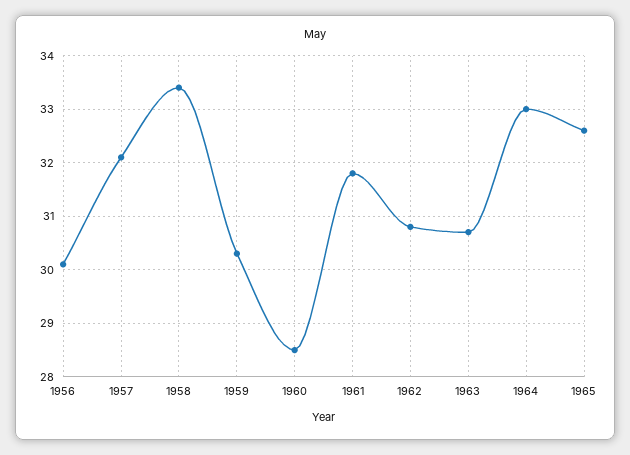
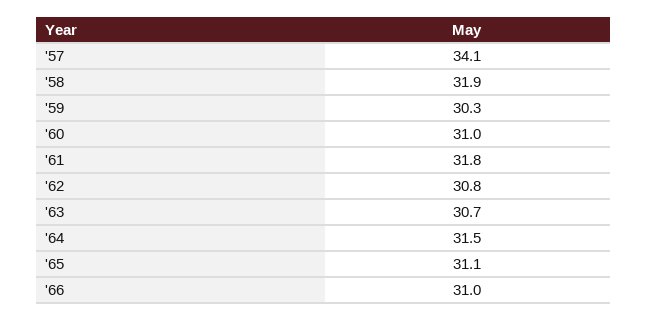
1956: 30 -> none
1957: 32 -> 34.1
1958: 33.5 -> 31.9
1960: 28.5 -> 31
1964: 33 -> 31.5
1965: 32.5 -> 31.1
'66: none -> 31

